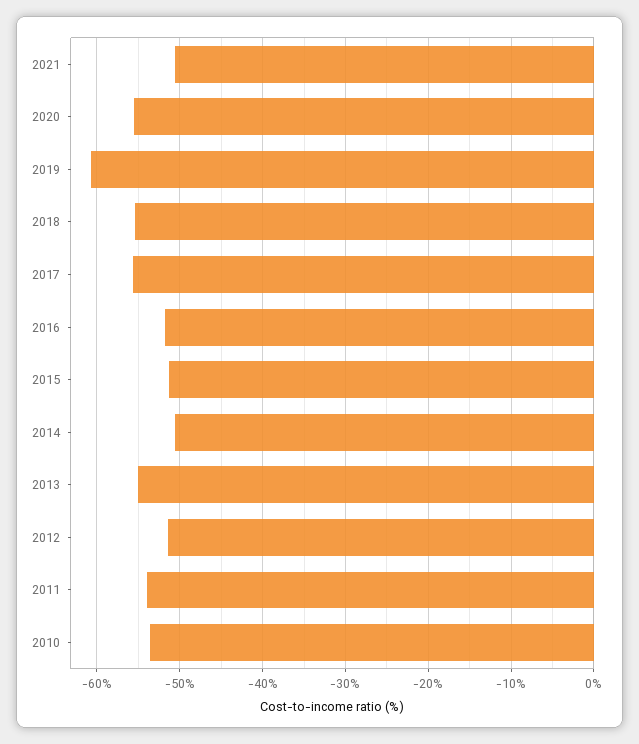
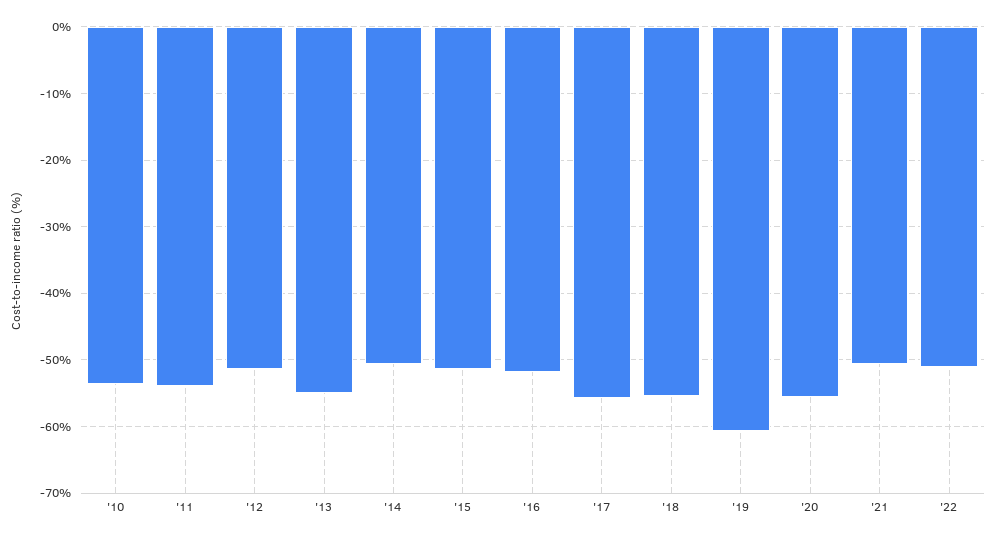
'22: none -> -51

